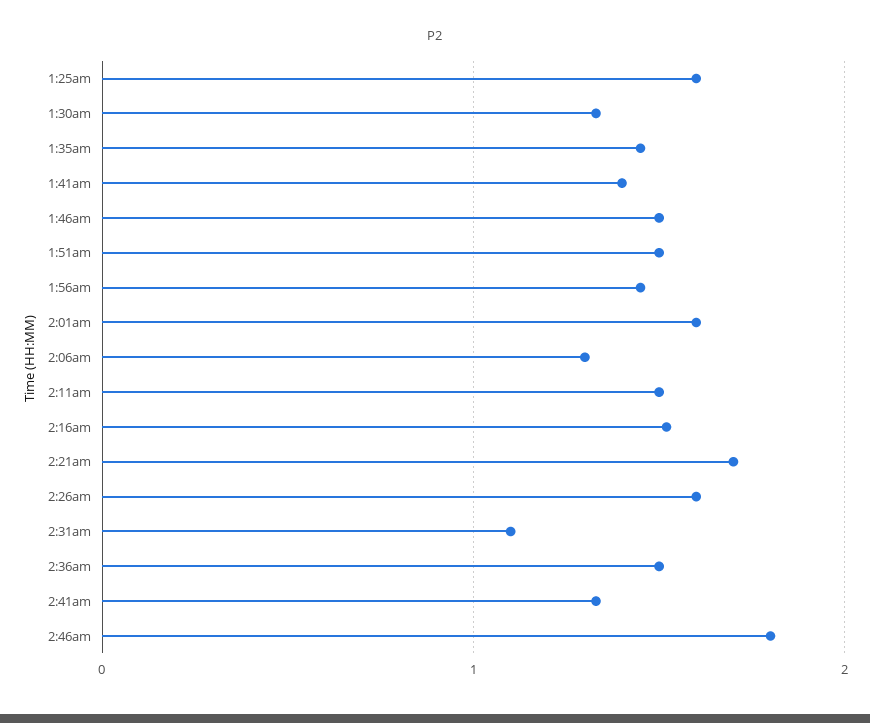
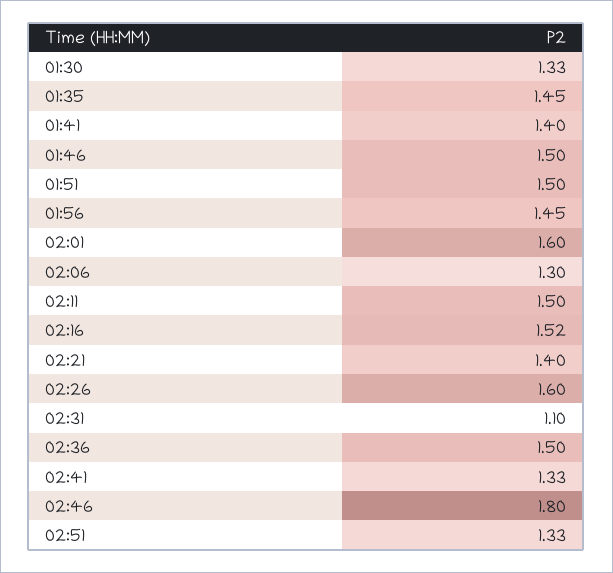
1:25am: 1.6 -> none
2:21am: 1.7 -> 1.4
02:51: none -> 1.33

